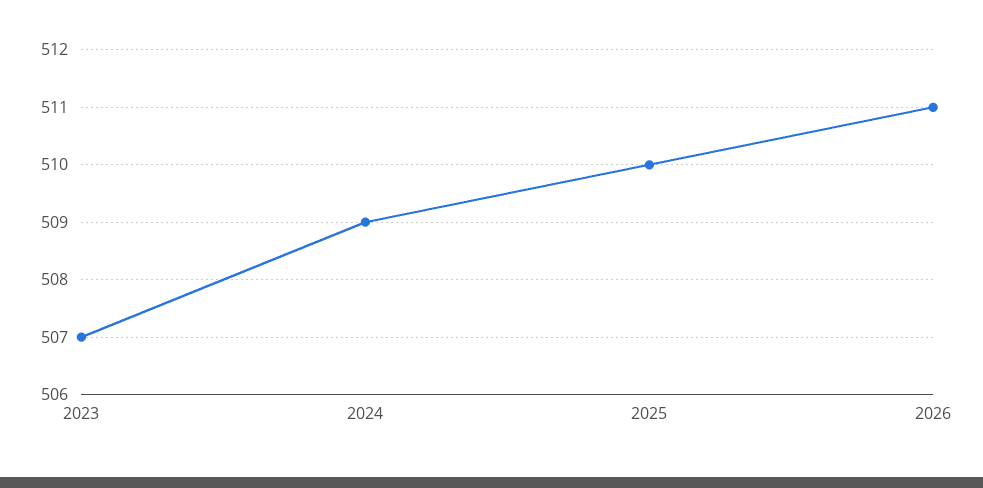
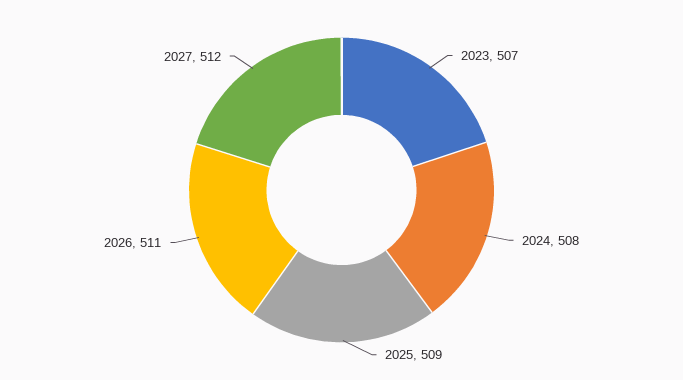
2024: 509 -> 508
2025: 510 -> 509
2027: none -> 512

